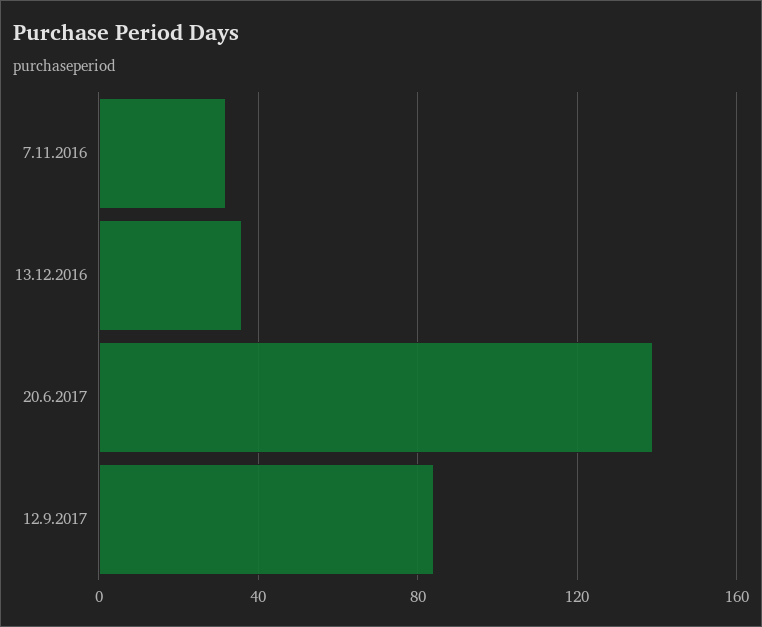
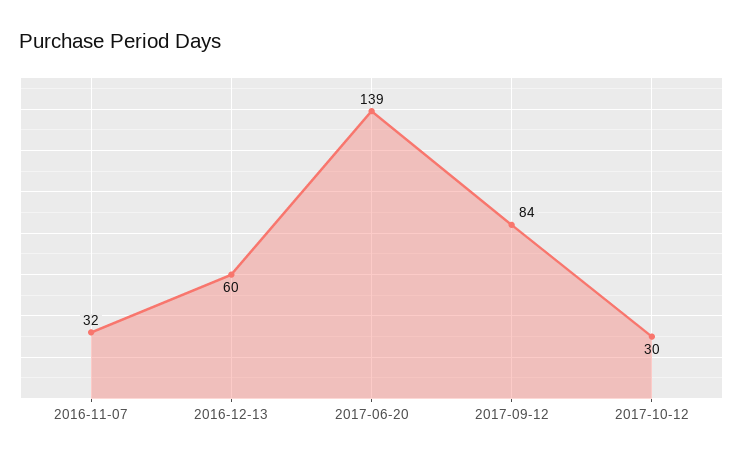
13.12.2016: 35 -> 60
2017-10-12: none -> 30

